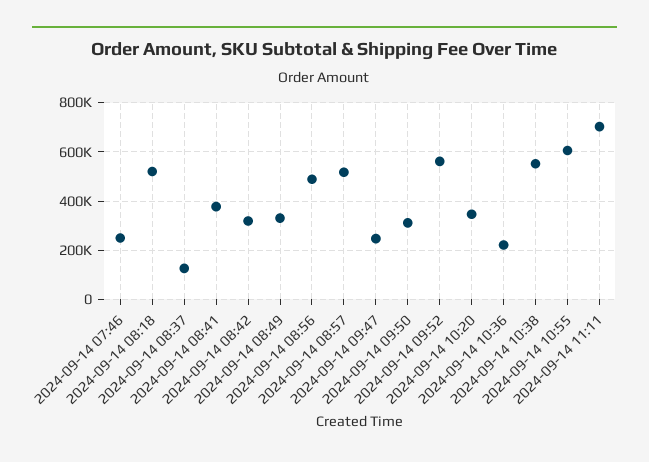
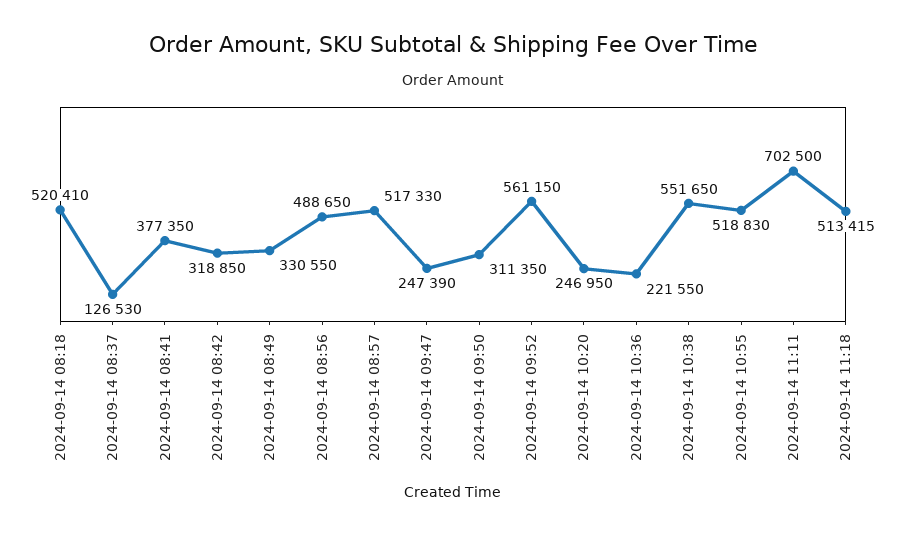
2024-09-14 07:46: 250000 -> none
2024-09-14 10:20: 350000 -> 246950
2024-09-14 10:55: 600000 -> 518830
2024-09-14 11:18: none -> 513415

